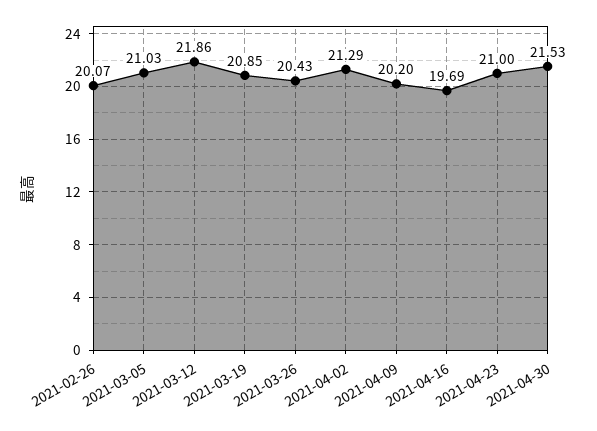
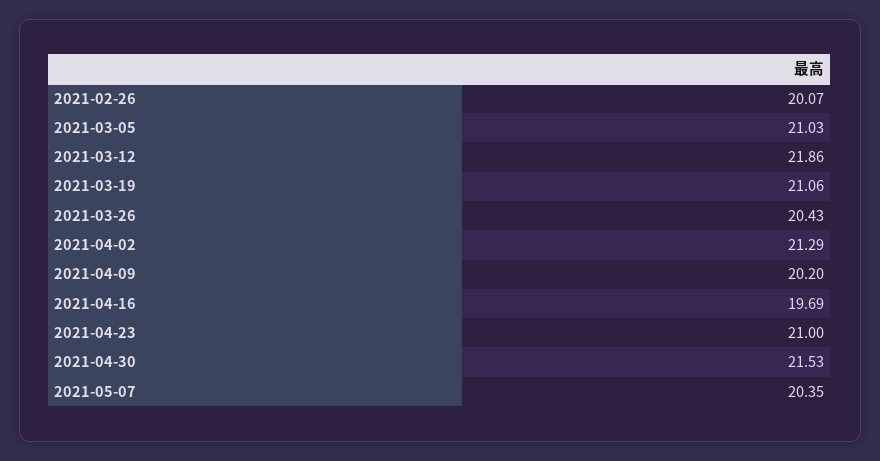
2021-03-19: 20.85 -> 21.06
2021-05-07: none -> 20.35

